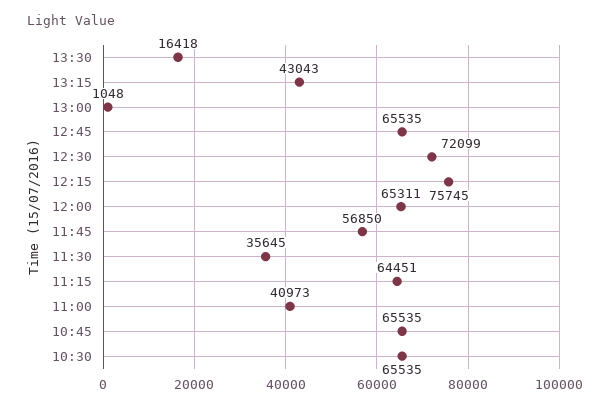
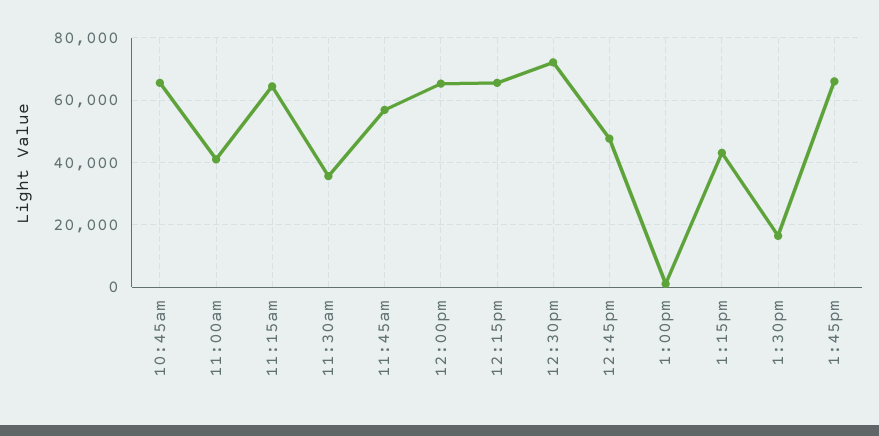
12:45: 65535 -> 48000
12:15: 75745 -> 66000
10:30: 65535 -> none
1:45pm: none -> 66000

